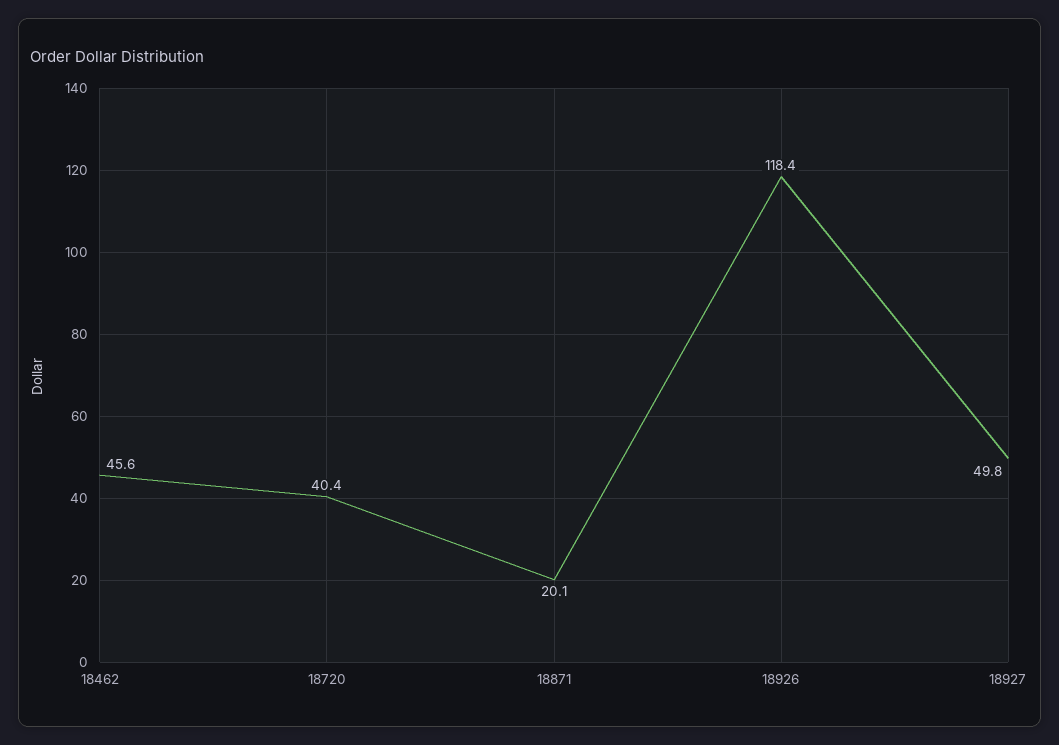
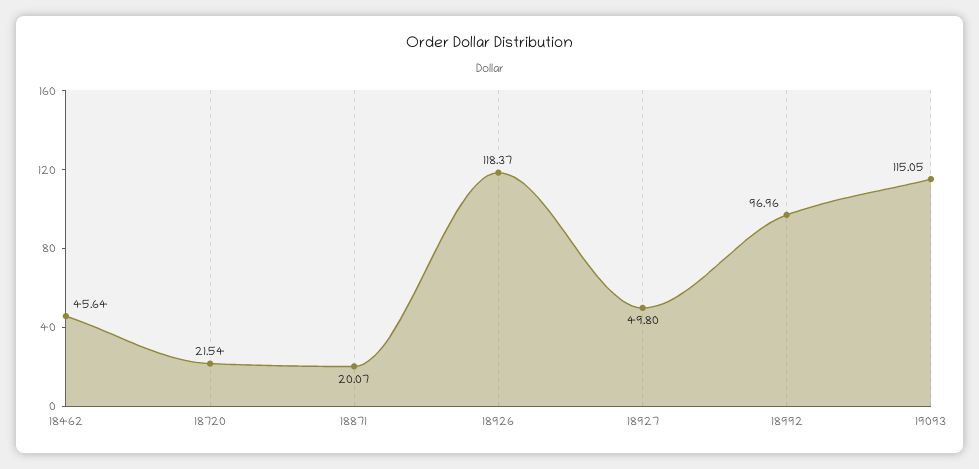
18720: 40.4 -> 21.54
18992: none -> 96.96
19093: none -> 115.05

